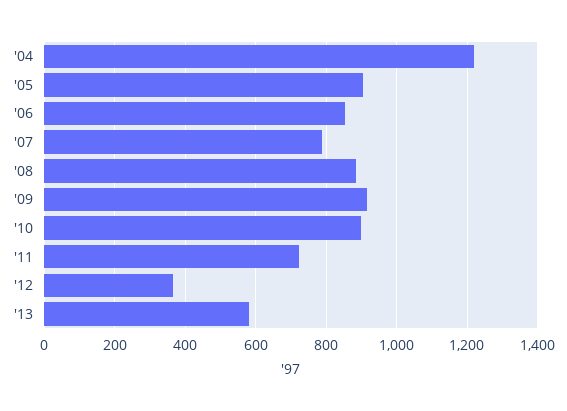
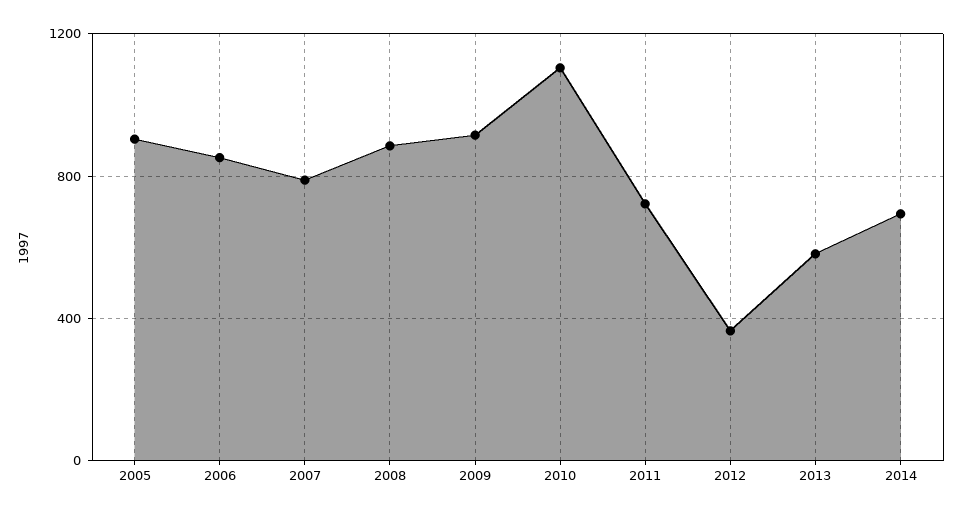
'04: 1220 -> none
'10: 900 -> 1100
2014: none -> 700

